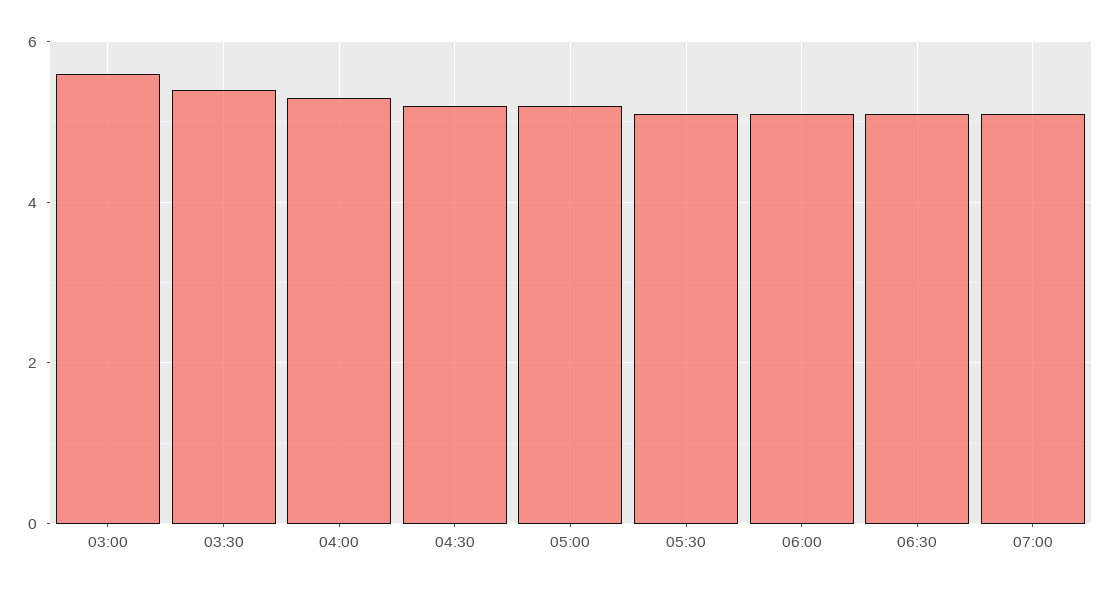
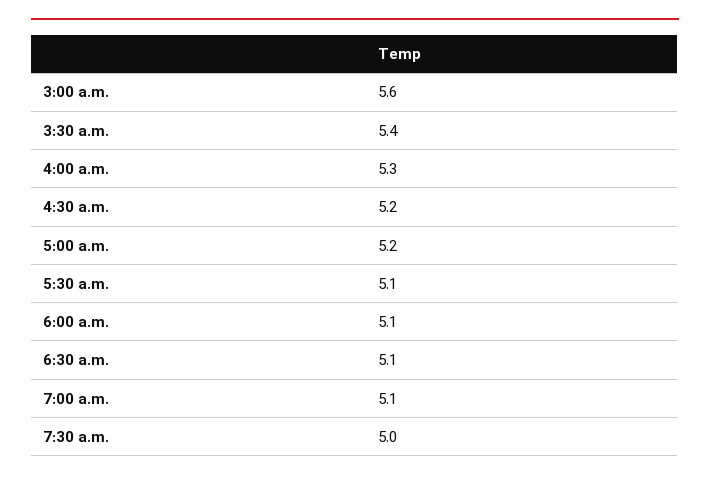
7:30 a.m.: none -> 5

